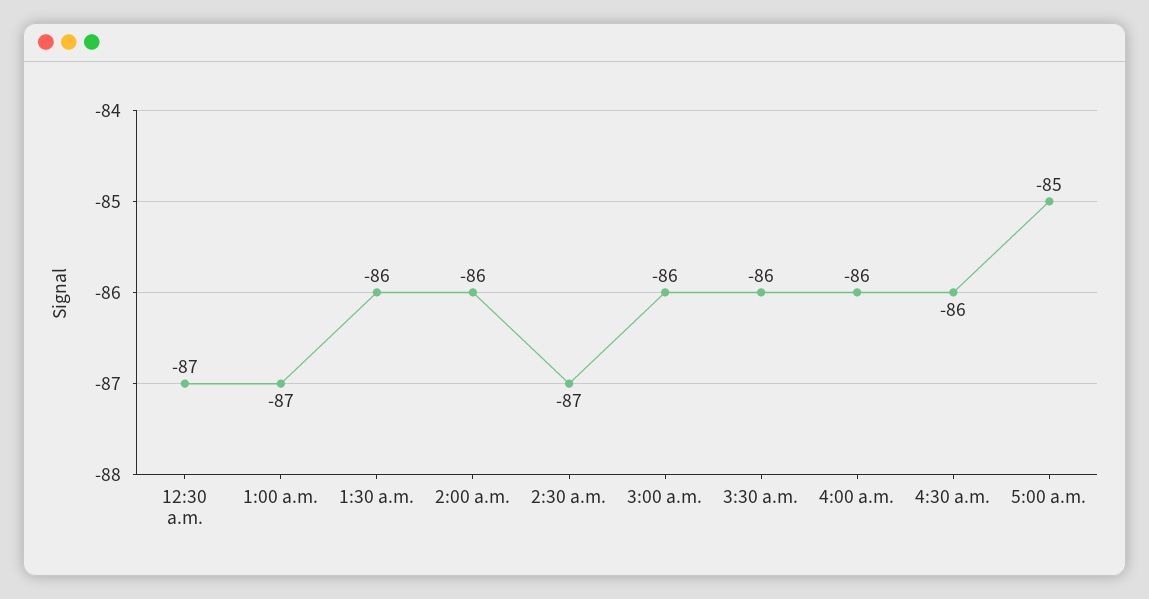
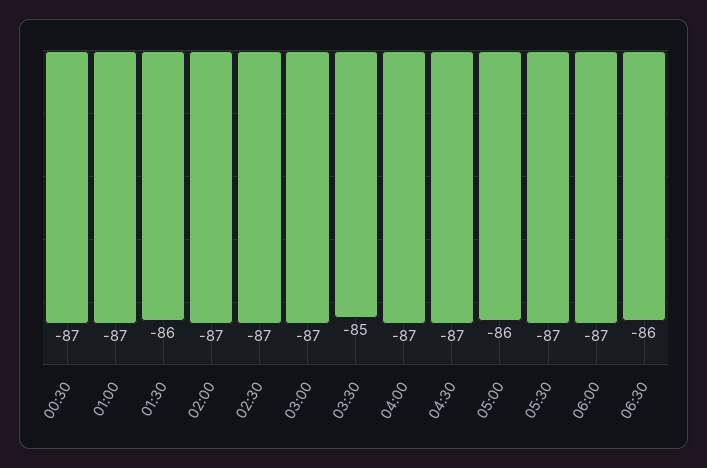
2:00 a.m.: -86 -> -87
3:00 a.m.: -86 -> -87
3:30 a.m.: -86 -> -85
4:00 a.m.: -86 -> -87
4:30 a.m.: -86 -> -87
5:00 a.m.: -85 -> -86
05:30: none -> -87
06:00: none -> -87
06:30: none -> -86

